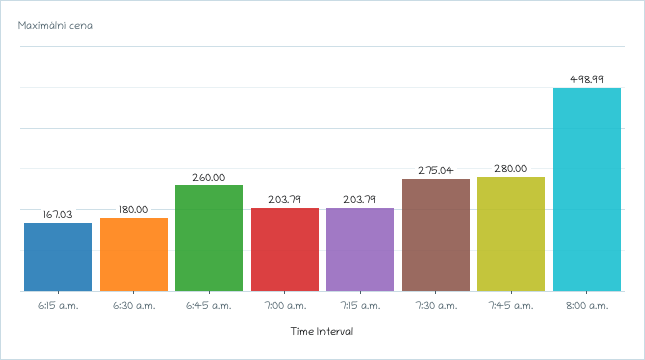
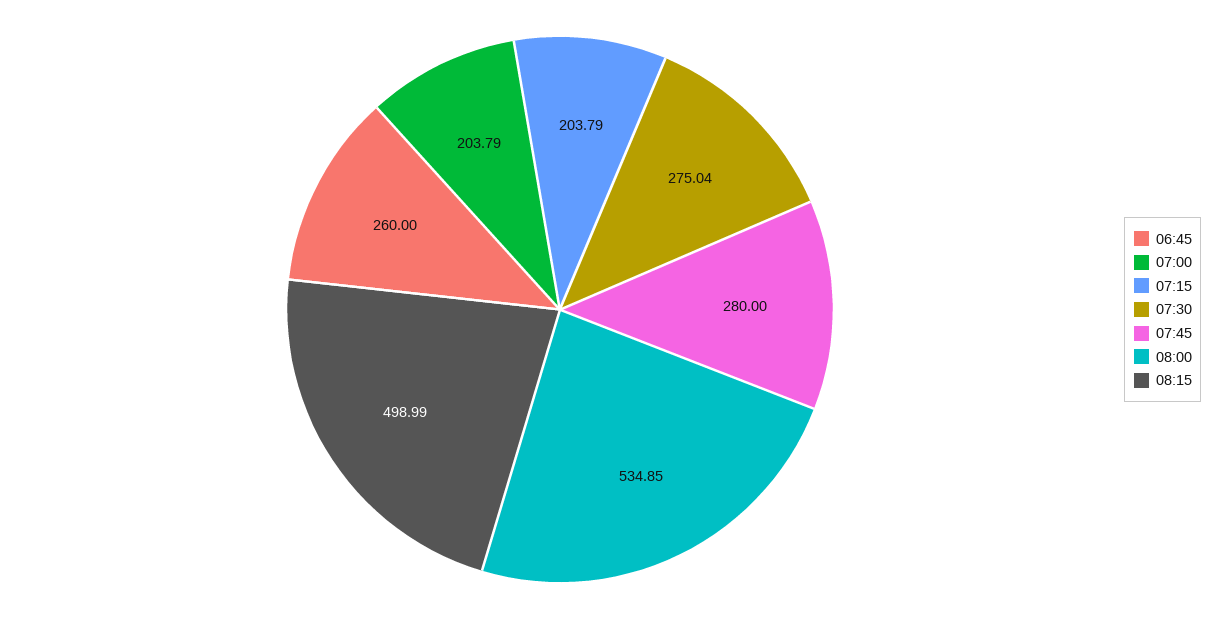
6:15 a.m.: 167.03 -> none
6:30 a.m.: 180 -> none
8:00 a.m.: 498.99 -> 534.85
08:15: none -> 498.99

